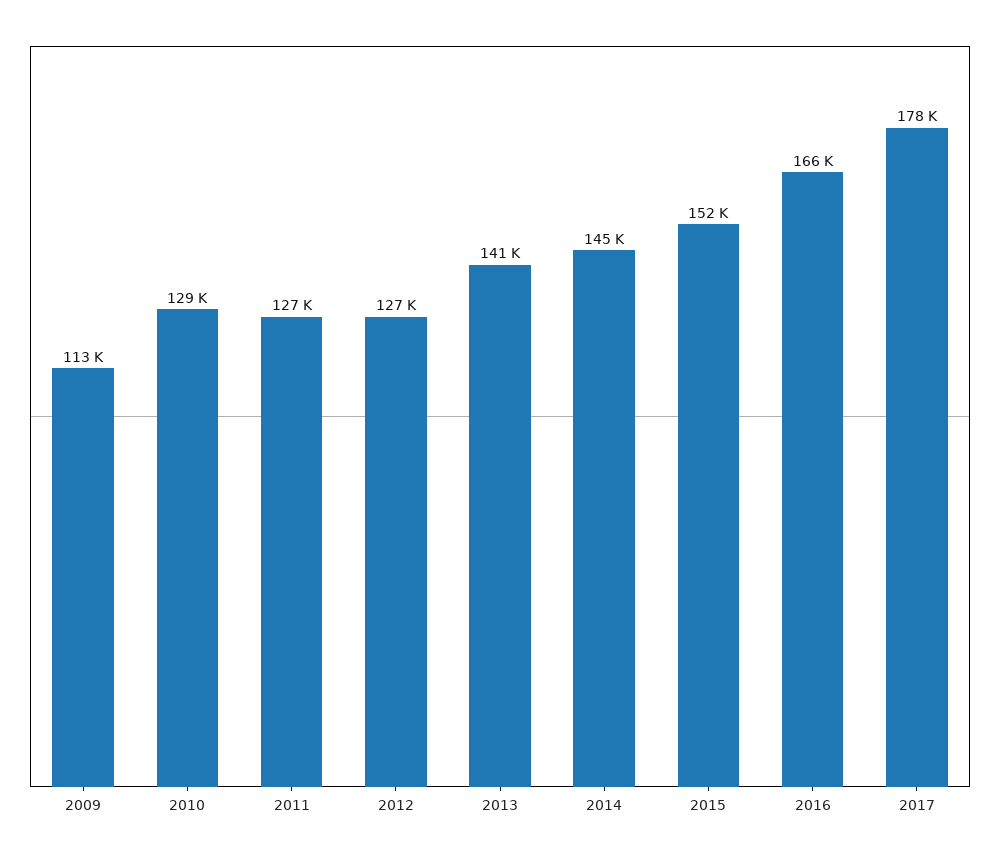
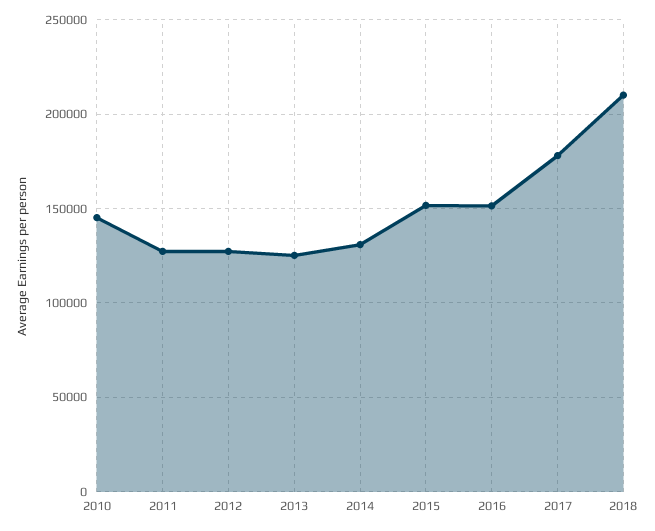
2009: 113000 -> none
2010: 129000 -> 145000
2013: 141000 -> 125000
2014: 145000 -> 130000
2016: 166000 -> 150000
2018: none -> 210000

